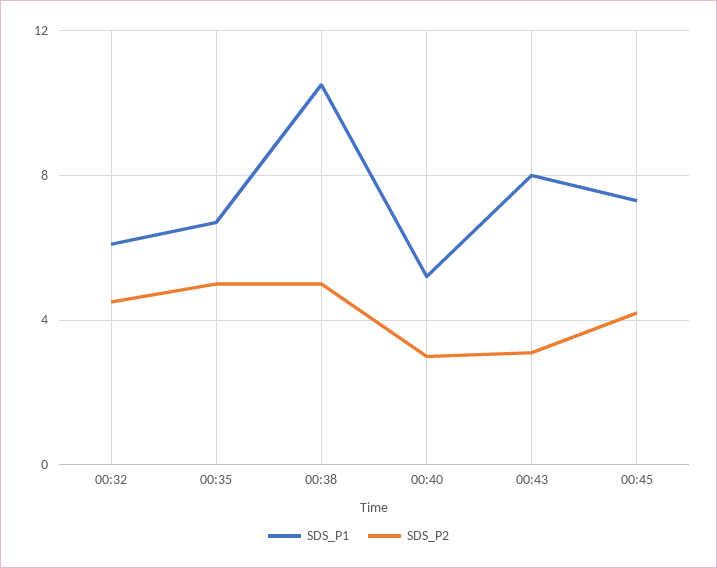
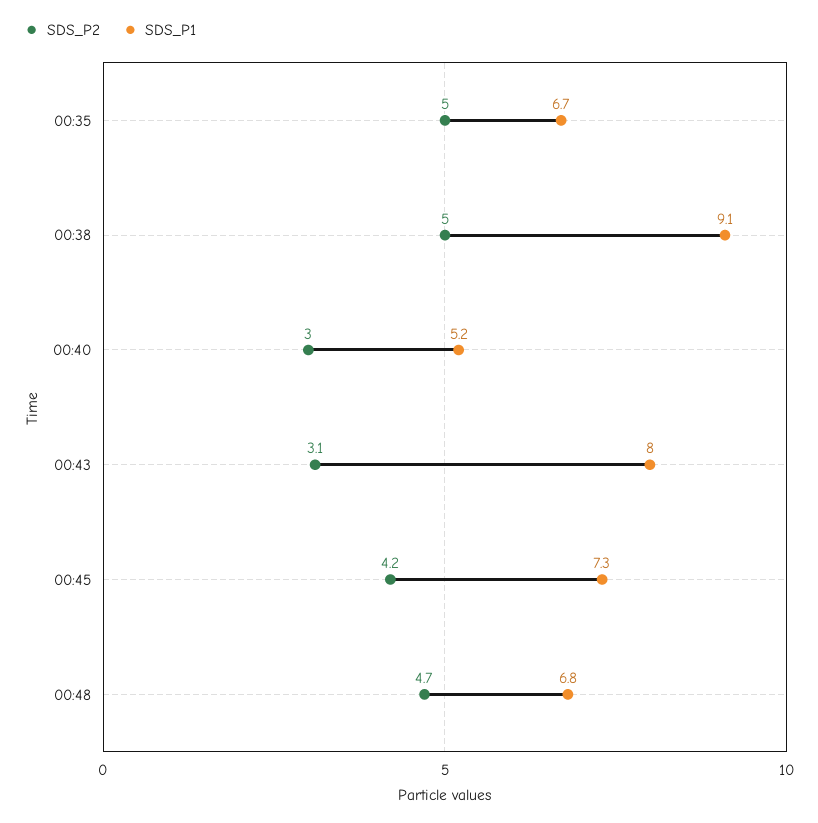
SDS_P1, 00:32: 6 -> none
SDS_P2, 00:32: 4.5 -> none
SDS_P1, 00:38: 10.5 -> 9.1
SDS_P2, 00:48: none -> 4.7
SDS_P1, 00:48: none -> 6.8

